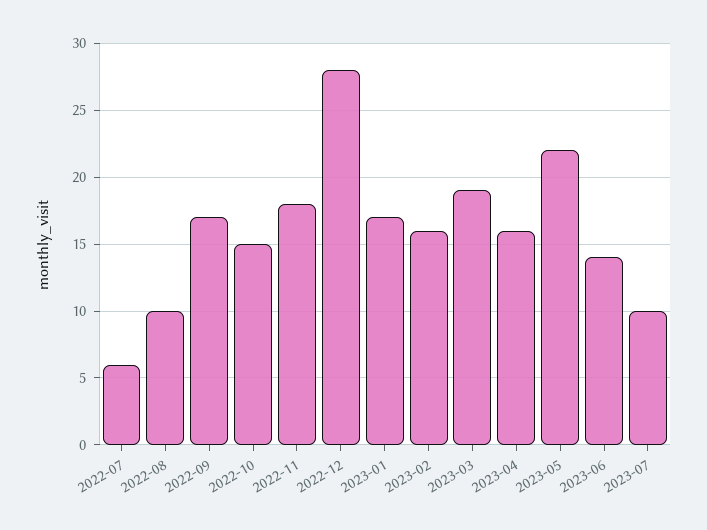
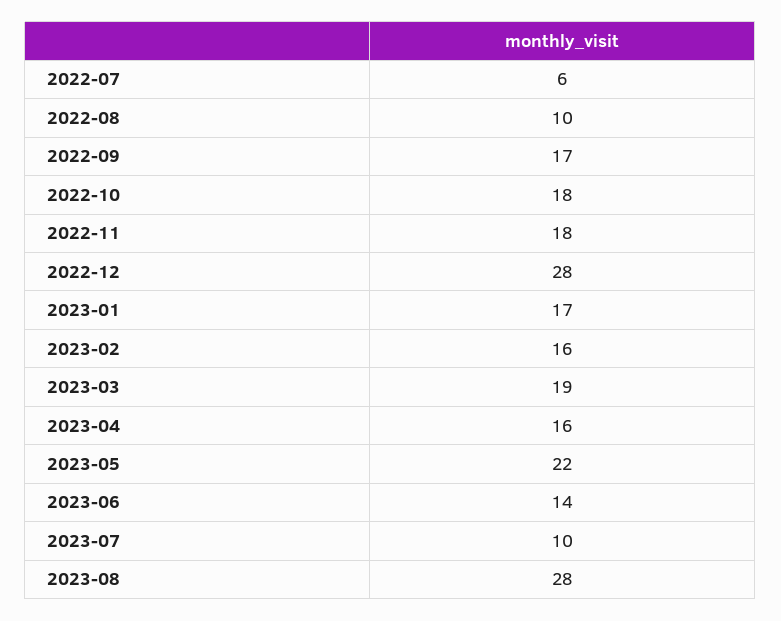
2022-10: 15 -> 18
2023-08: none -> 28

